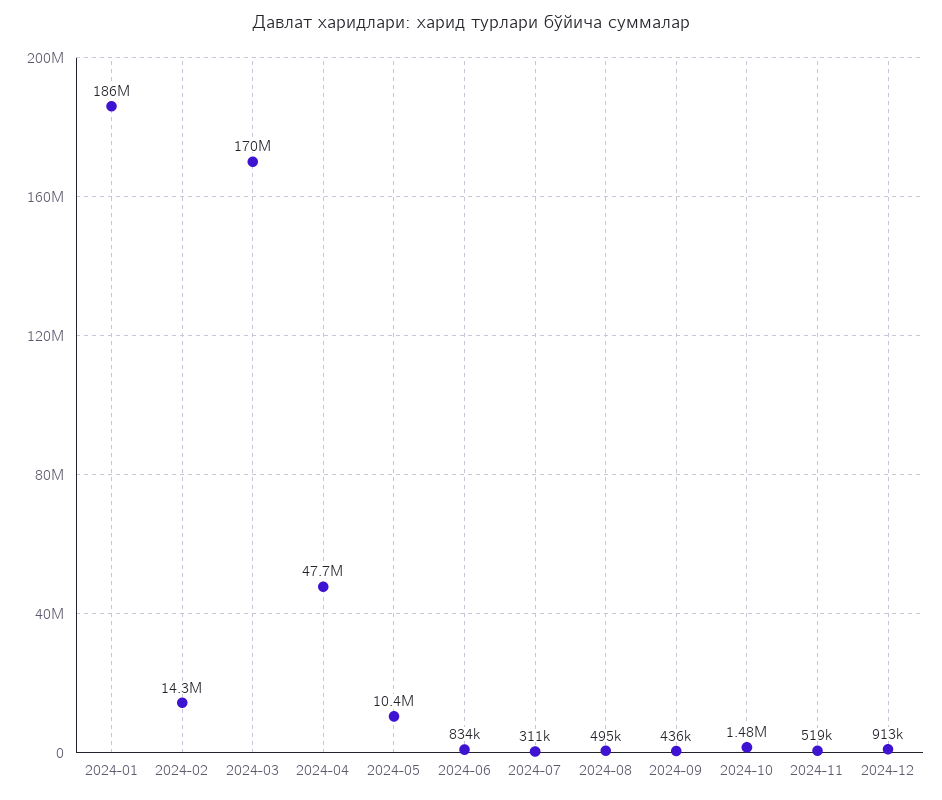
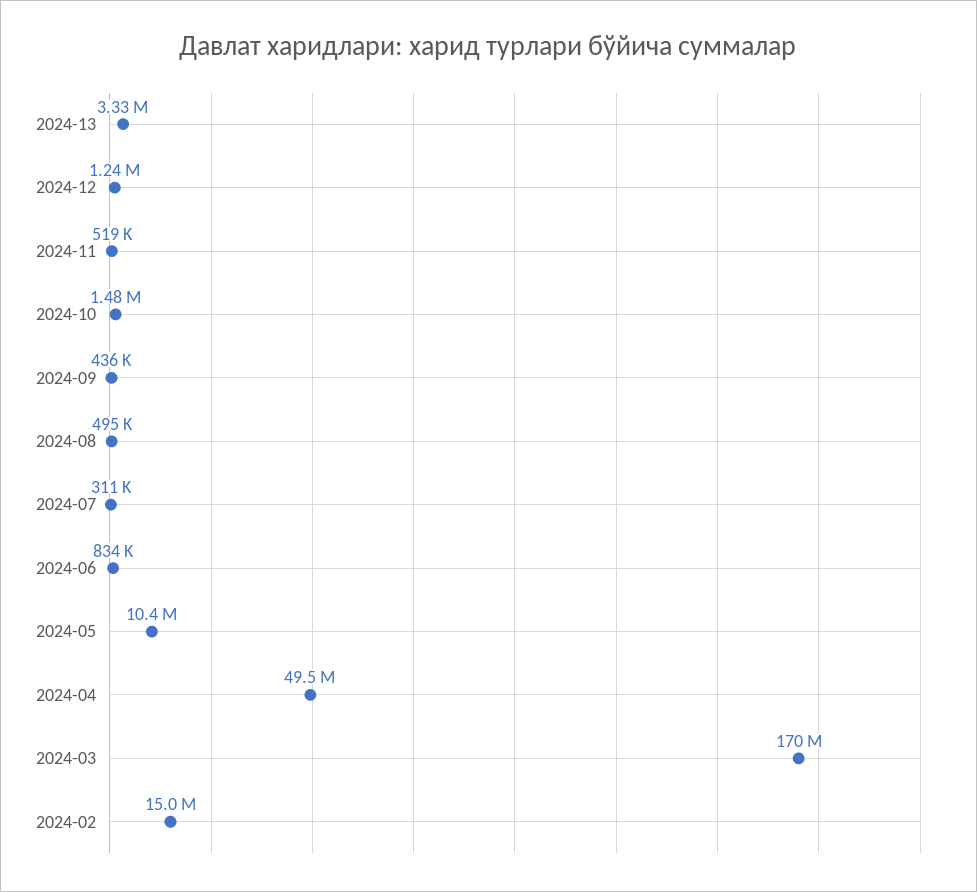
2024-01: 186000000 -> none
2024-02: 14300000 -> 15000000
2024-04: 47700000 -> 49500000
2024-12: 913000 -> 1240000
2024-13: none -> 3330000

